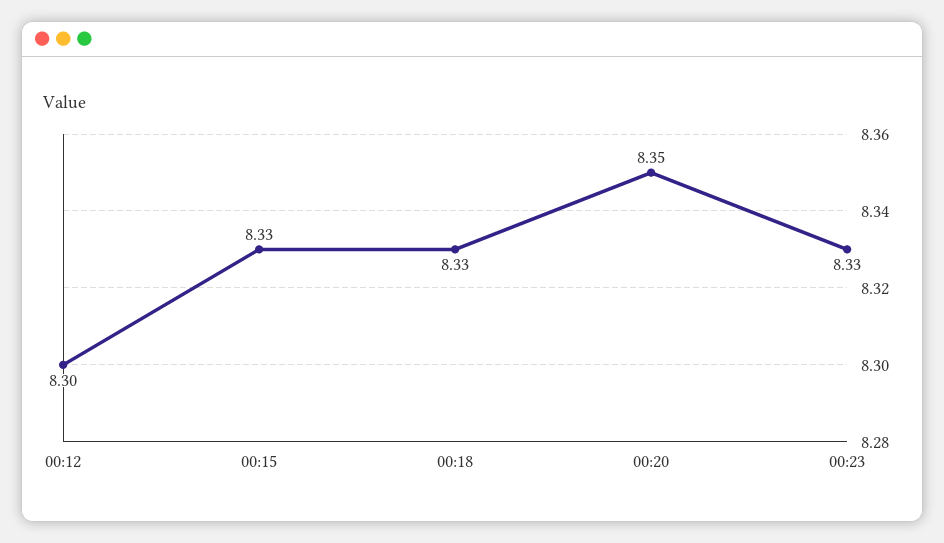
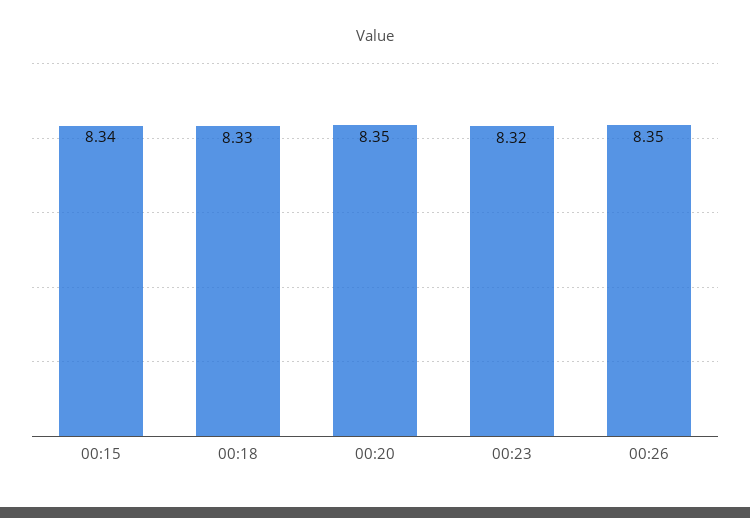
00:12: 8.3 -> none
00:15: 8.33 -> 8.34
00:23: 8.33 -> 8.32
00:26: none -> 8.35

